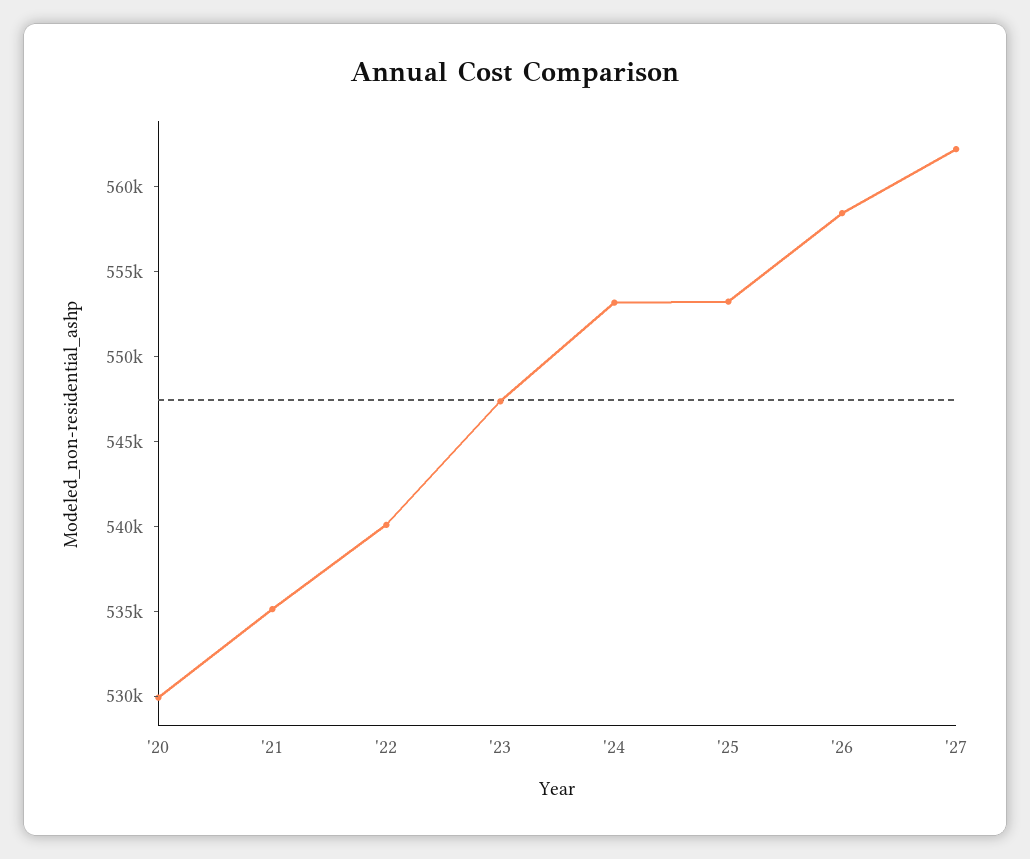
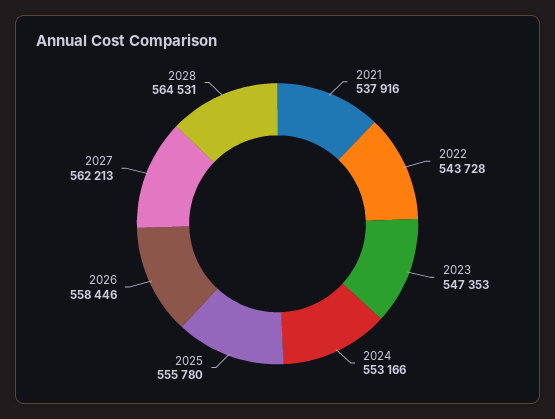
'20: 530000 -> none
'21: 535000 -> 537916
'22: 540000 -> 543728
'25: 553000 -> 555780
2028: none -> 564531

